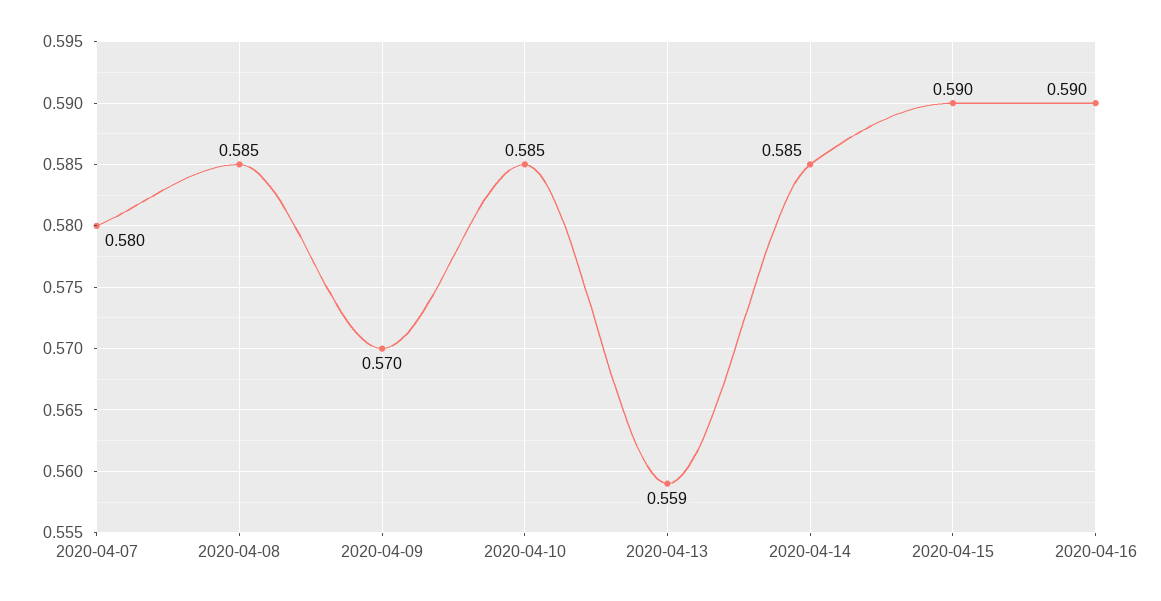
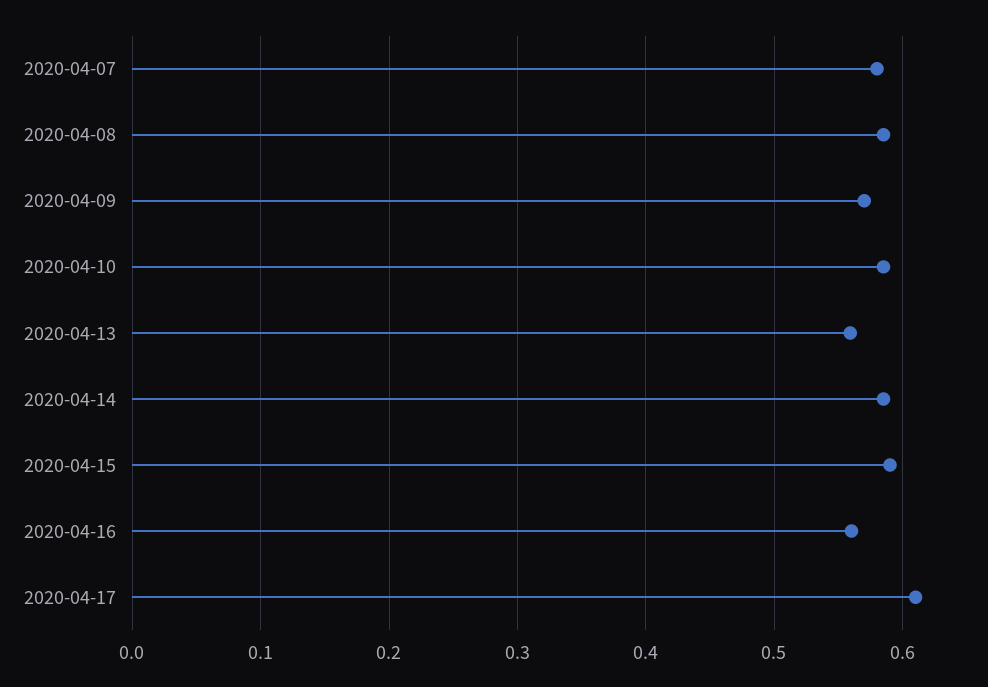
2020-04-16: 0.59 -> 0.56
2020-04-17: none -> 0.61

